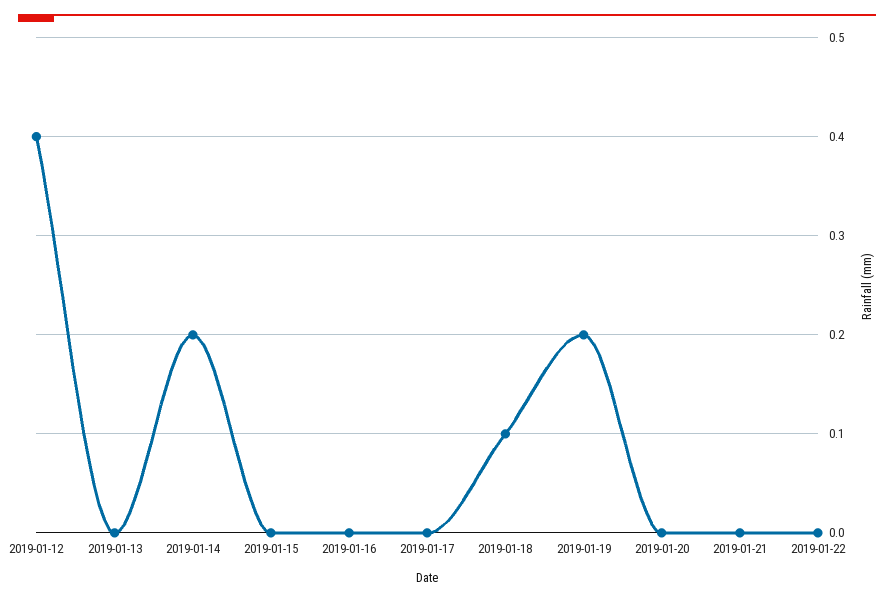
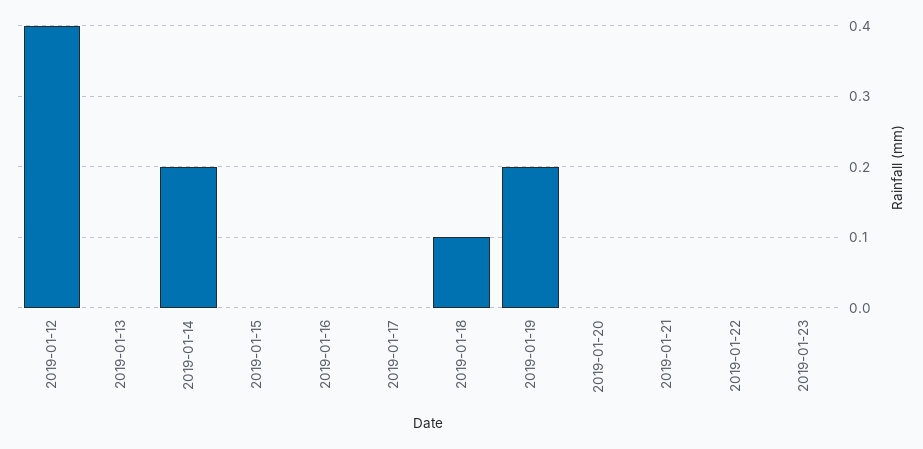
2019-01-23: none -> 0

